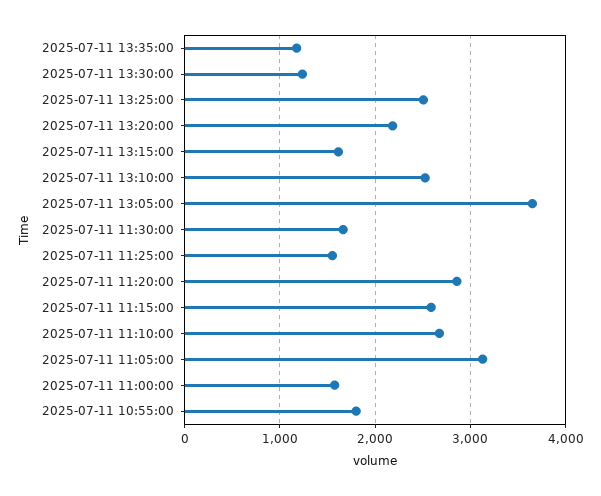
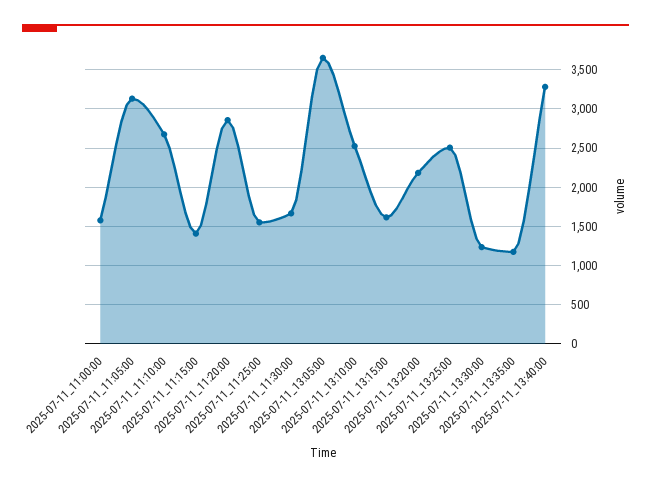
2025-07-11 11:15:00: 2600 -> 1400
2025-07-11 10:55:00: 1800 -> none
2025-07-11_13:40:00: none -> 3300

